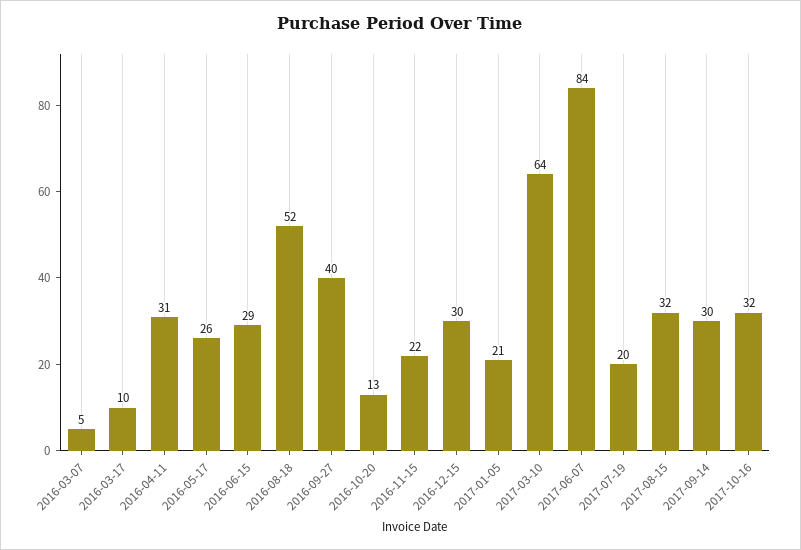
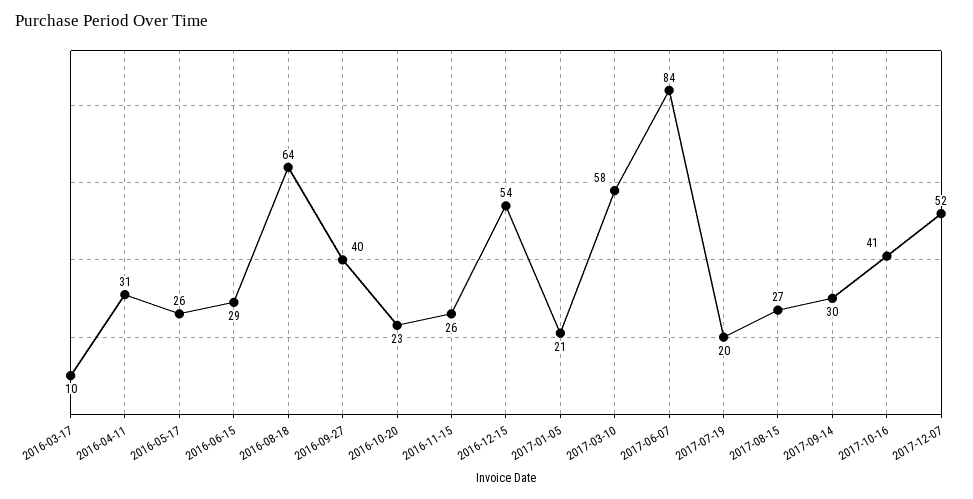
2016-03-07: 5 -> none
2016-08-18: 52 -> 64
2016-10-20: 13 -> 23
2016-11-15: 22 -> 26
2016-12-15: 30 -> 54
2017-03-10: 64 -> 58
2017-08-15: 32 -> 27
2017-10-16: 32 -> 41
2017-12-07: none -> 52

